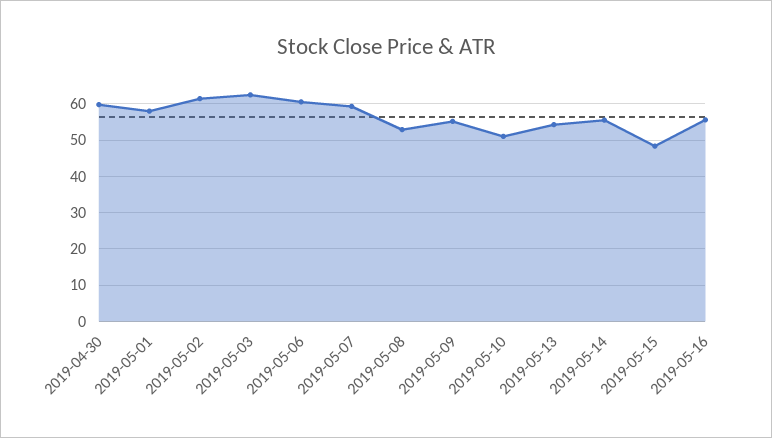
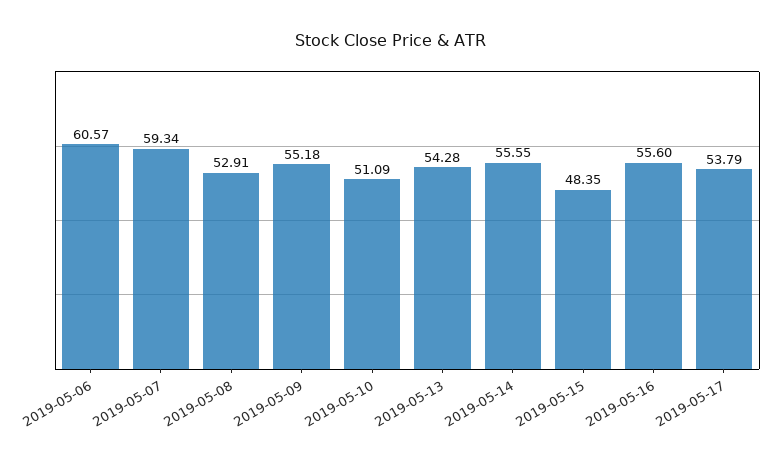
2019-04-30: 60 -> none
2019-05-01: 58 -> none
2019-05-02: 62 -> none
2019-05-03: 62 -> none
2019-05-17: none -> 53.79

